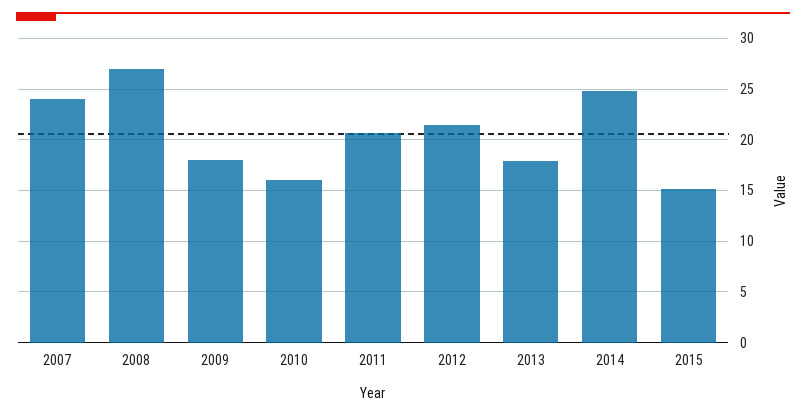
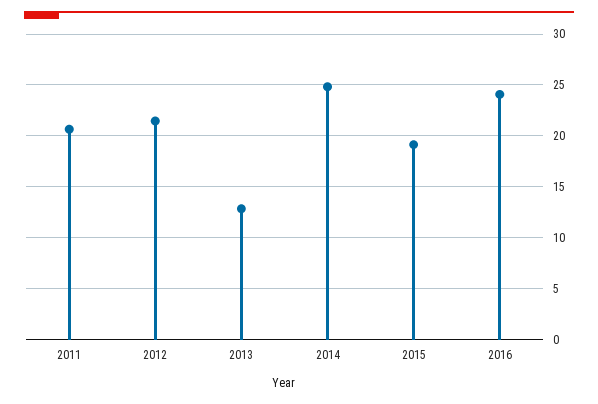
2007: 24 -> none
2008: 27 -> none
2009: 18 -> none
2010: 16 -> none
2013: 18 -> 13
2015: 15 -> 19
2016: none -> 24

